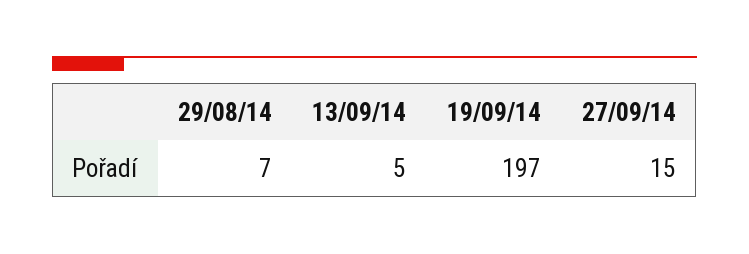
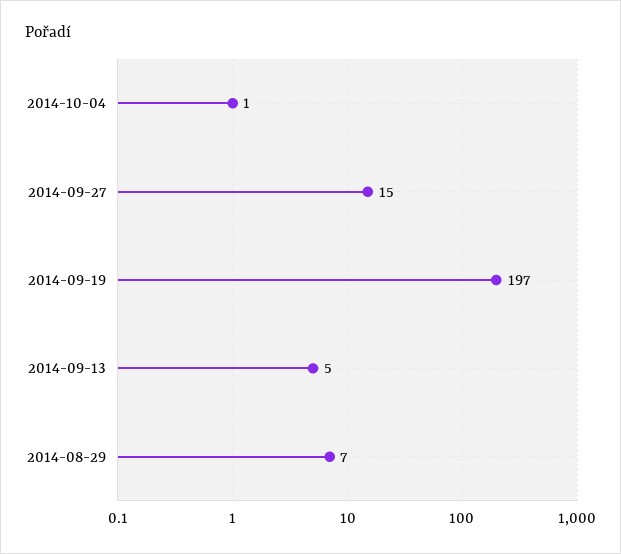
2014-10-04: none -> 1

